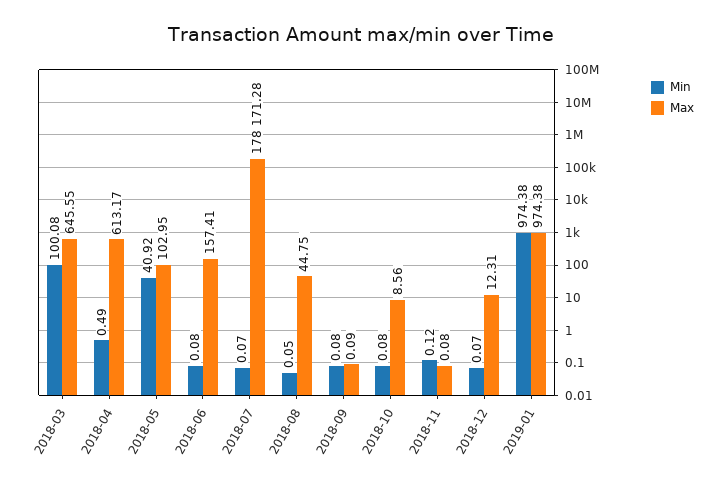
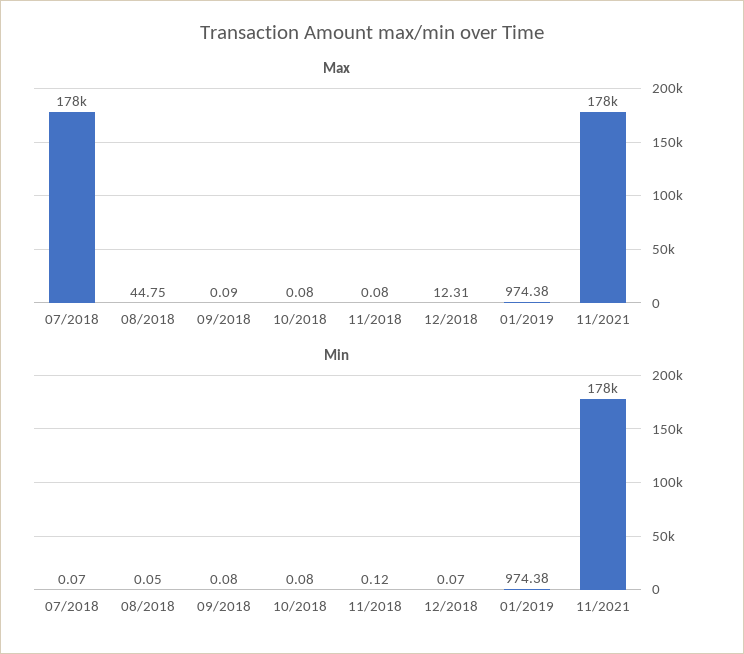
Min, 2018-03: 100.08 -> none
Max, 2018-03: 645.55 -> none
Min, 2018-04: 0.49 -> none
Max, 2018-04: 613.17 -> none
Min, 2018-05: 40.92 -> none
Max, 2018-05: 102.95 -> none
Min, 2018-06: 0.08 -> none
Max, 2018-06: 157.41 -> none
Max, 2018-10: 8.56 -> 0.08
Max, 11/2021: none -> 178000
Min, 11/2021: none -> 178000

